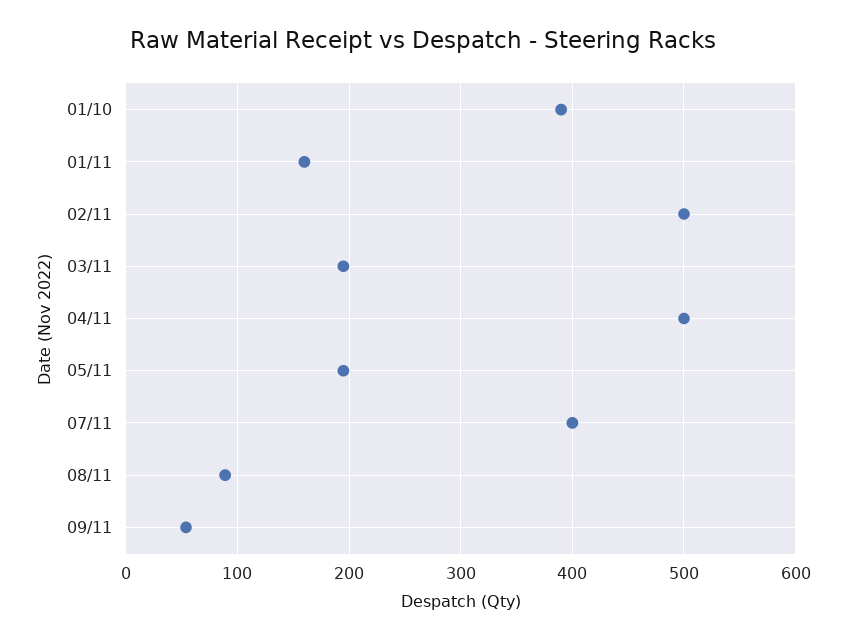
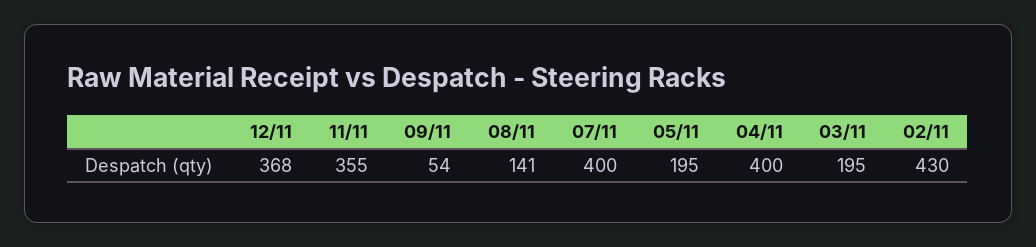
01/10: 390 -> none
01/11: 160 -> none
02/11: 500 -> 430
04/11: 500 -> 400
08/11: 90 -> 141
12/11: none -> 368
11/11: none -> 355

